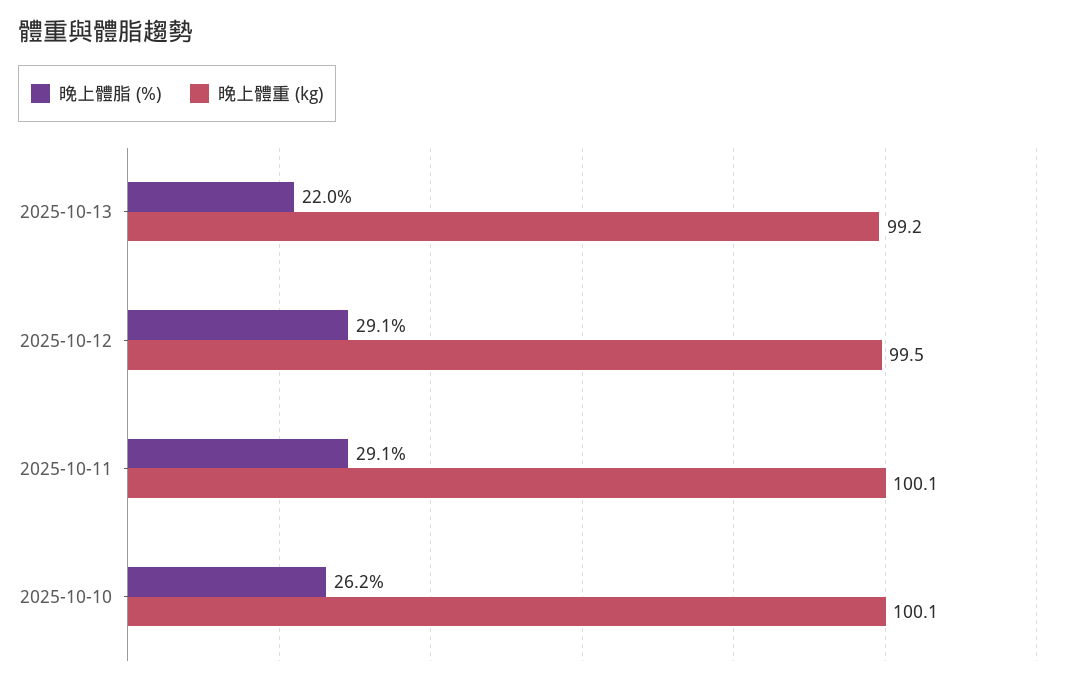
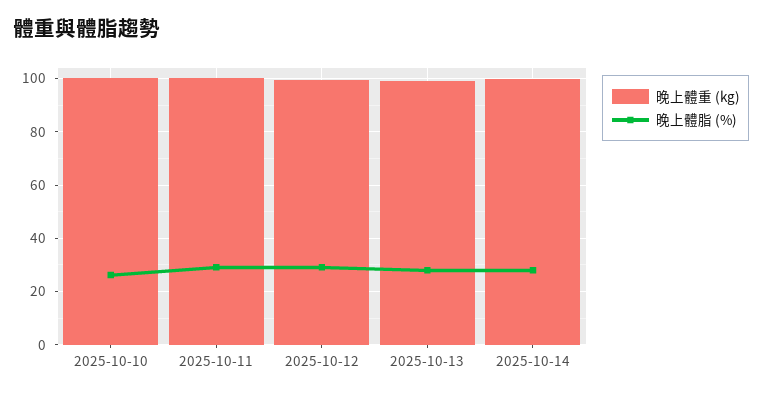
晚上體脂 (%), 2025-10-13: 22 -> 27.5
晚上體重 (kg), 2025-10-14: none -> 100
晚上體脂 (%), 2025-10-14: none -> 27.5

